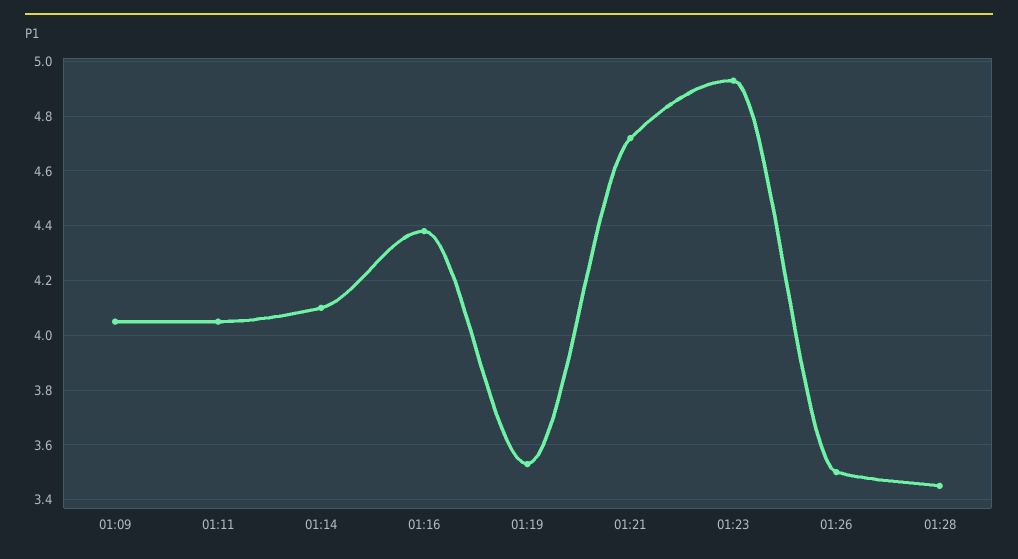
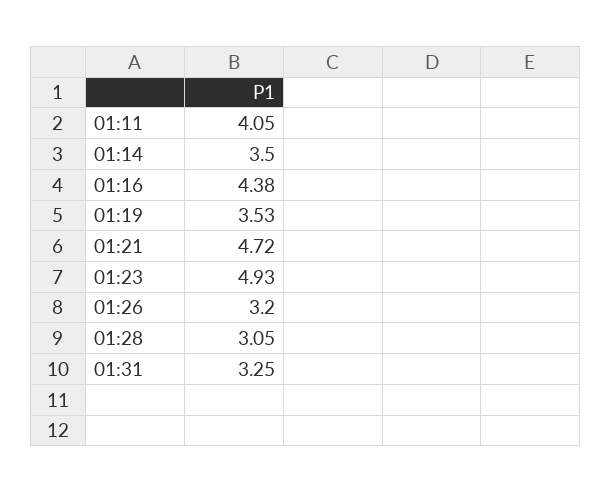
01:09: 4.05 -> none
01:14: 4.1 -> 3.5
01:26: 3.5 -> 3.2
01:28: 3.45 -> 3.05
01:31: none -> 3.25

